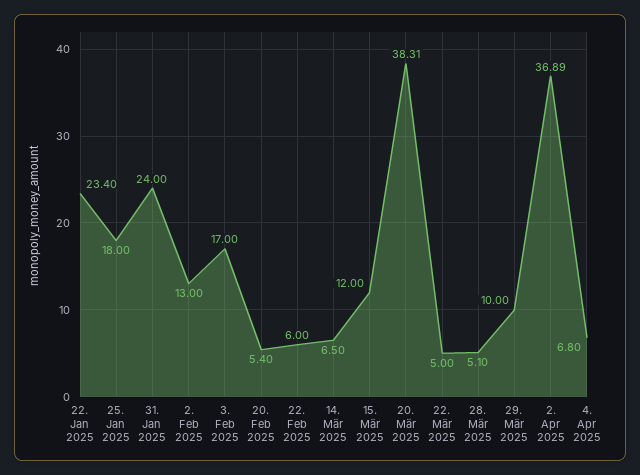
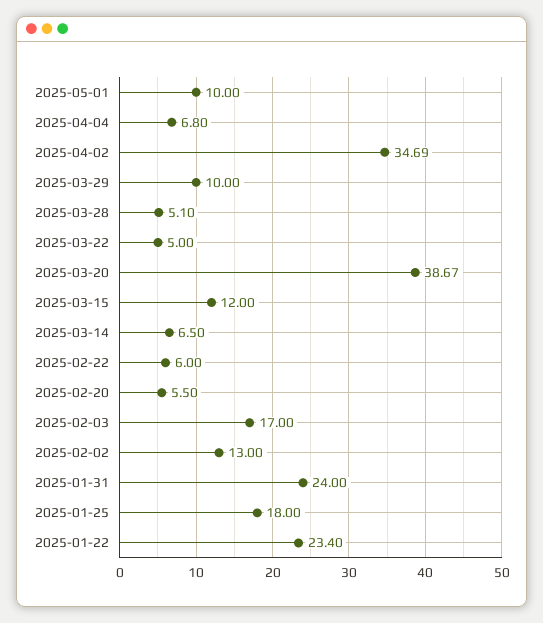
20. Feb 2025: 5.4 -> 5.5
20. Mär 2025: 38.31 -> 38.67
2. Apr 2025: 36.89 -> 34.69
2025-05-01: none -> 10

